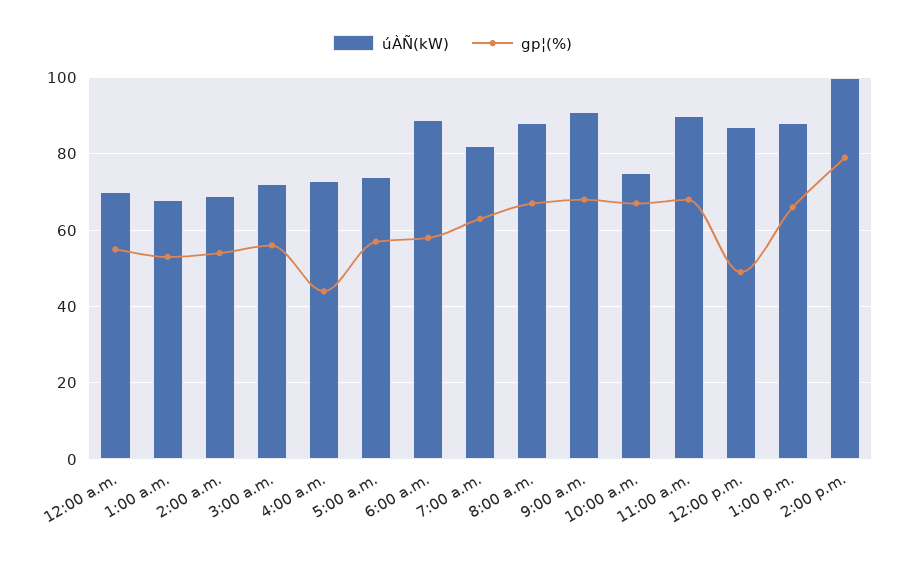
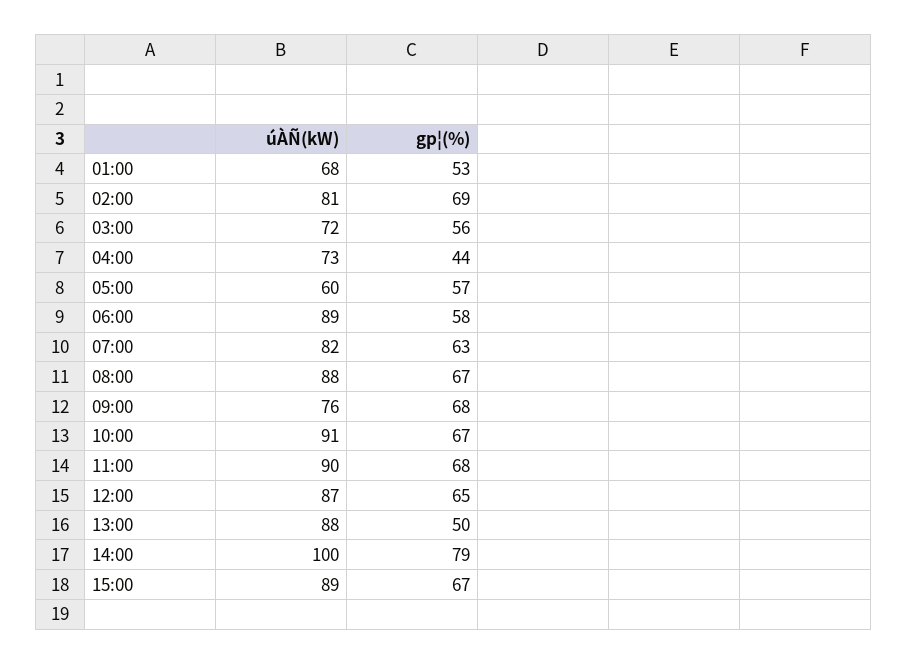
úÀÑ(kW), 12:00 a.m.: 70 -> none
gp¦(%), 12:00 a.m.: 55 -> none
úÀÑ(kW), 2:00 a.m.: 70 -> 81
gp¦(%), 2:00 a.m.: 55 -> 69
úÀÑ(kW), 5:00 a.m.: 75 -> 60
úÀÑ(kW), 9:00 a.m.: 90 -> 76
úÀÑ(kW), 10:00 a.m.: 75 -> 91
gp¦(%), 12:00 p.m.: 50 -> 65
gp¦(%), 1:00 p.m.: 65 -> 50
úÀÑ(kW), 15:00: none -> 89
gp¦(%), 15:00: none -> 67

